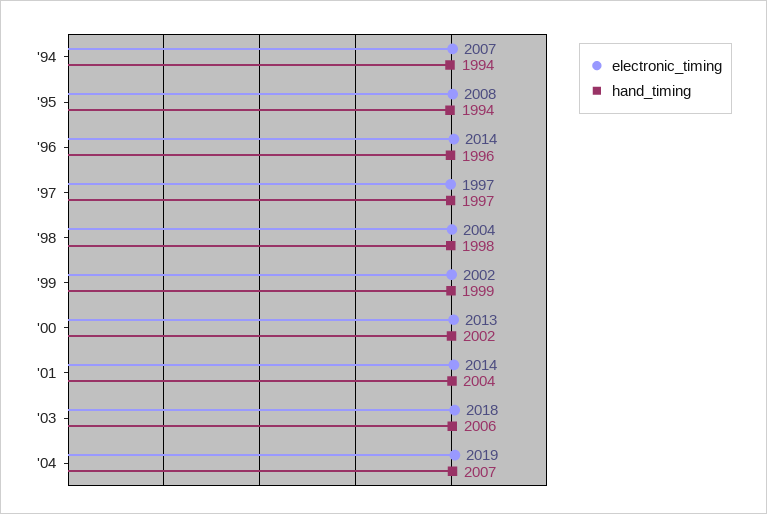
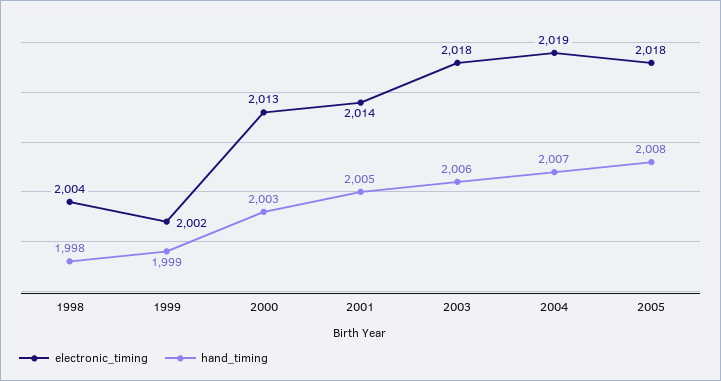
electronic_timing, '94: 2007 -> none
hand_timing, '94: 1994 -> none
electronic_timing, '95: 2008 -> none
hand_timing, '95: 1994 -> none
electronic_timing, '96: 2014 -> none
hand_timing, '96: 1996 -> none
electronic_timing, '97: 1997 -> none
hand_timing, '97: 1997 -> none
hand_timing, '00: 2002 -> 2003
hand_timing, '01: 2004 -> 2005
electronic_timing, 2005: none -> 2018
hand_timing, 2005: none -> 2008

